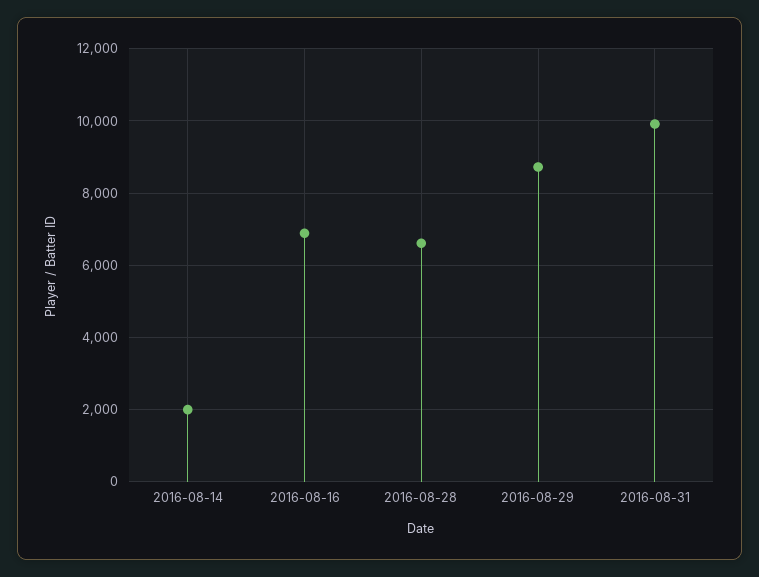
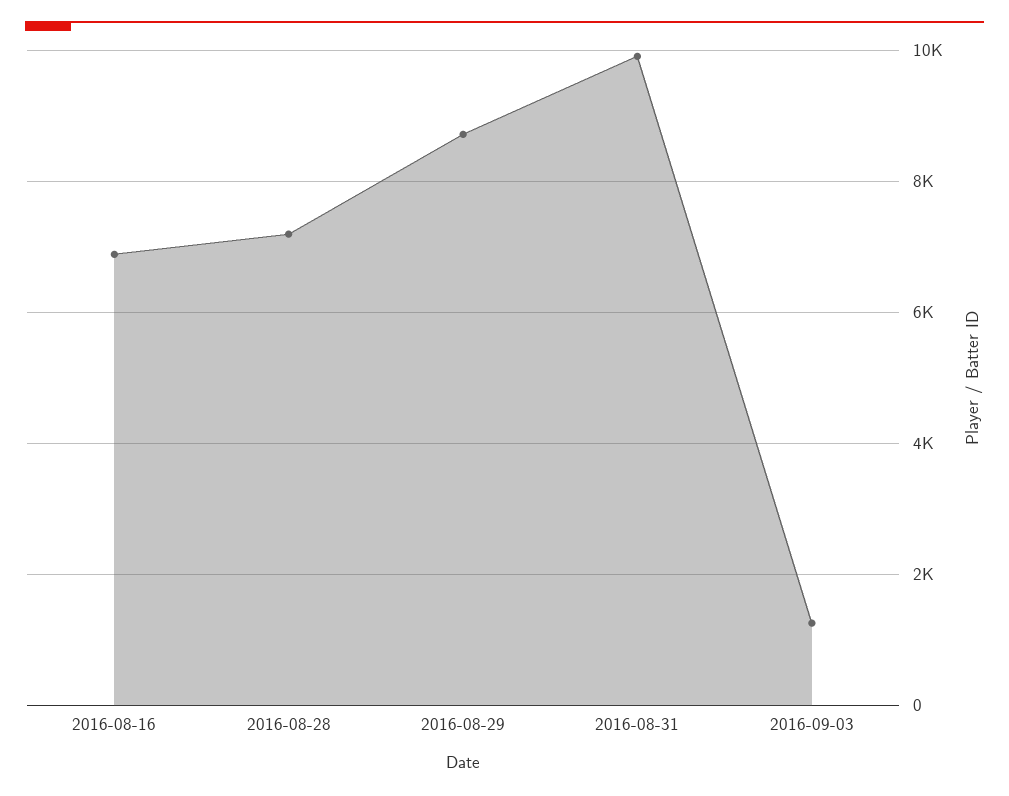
2016-08-14: 2000 -> none
2016-08-28: 6600 -> 7200
2016-09-03: none -> 1200

